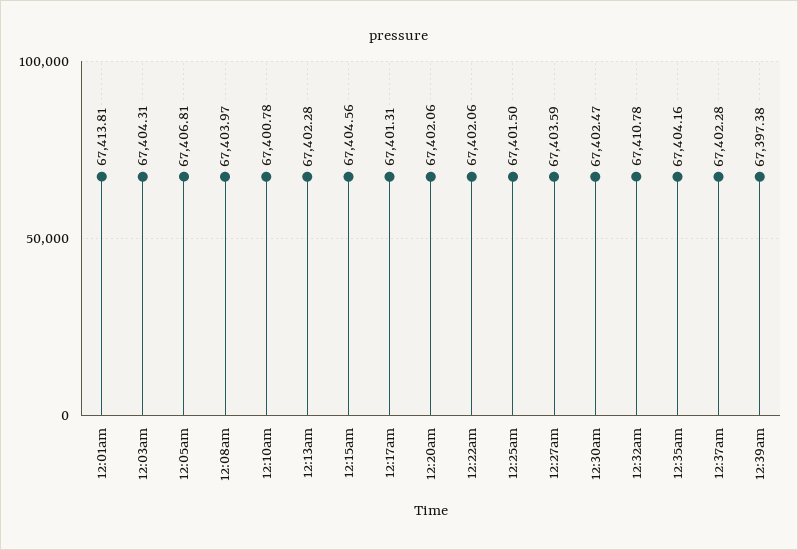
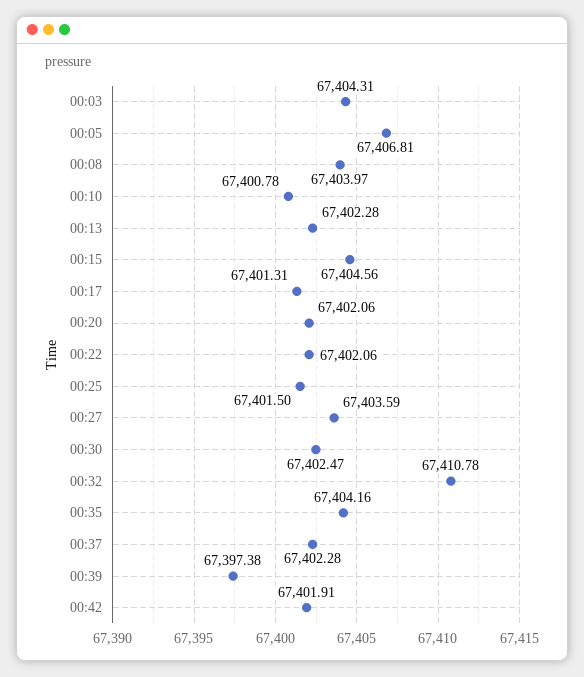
12:01am: 67413.81 -> none
00:42: none -> 67401.91

